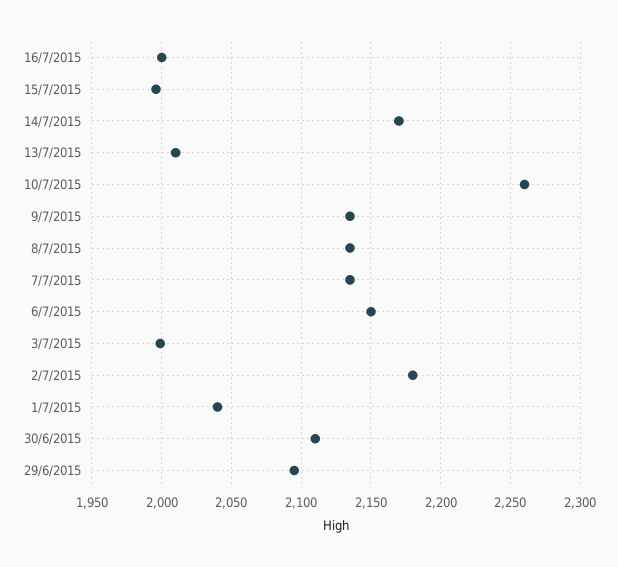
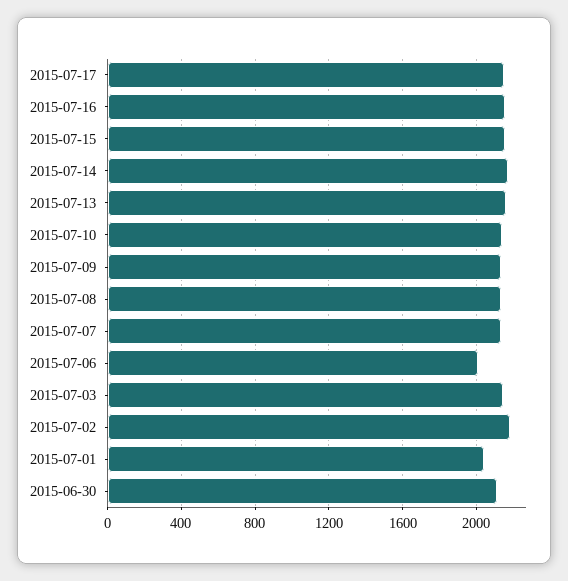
16/7/2015: 2000 -> 2150
15/7/2015: 1995 -> 2150
13/7/2015: 2010 -> 2150
10/7/2015: 2260 -> 2150
6/7/2015: 2150 -> 2000
3/7/2015: 2000 -> 2150
29/6/2015: 2095 -> none
2015-07-17: none -> 2150

